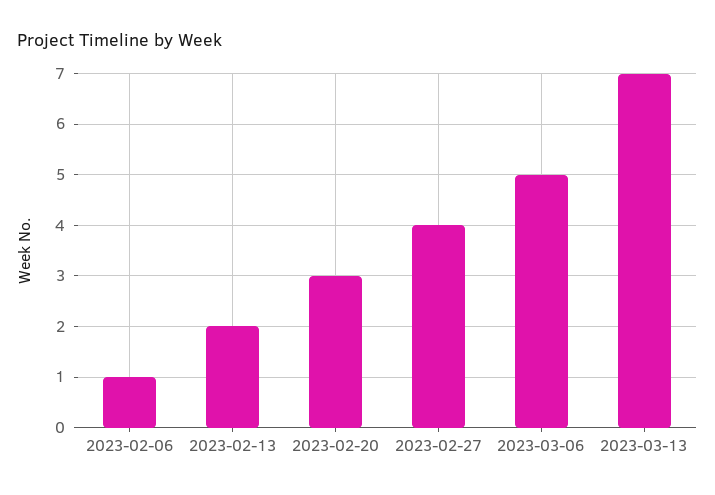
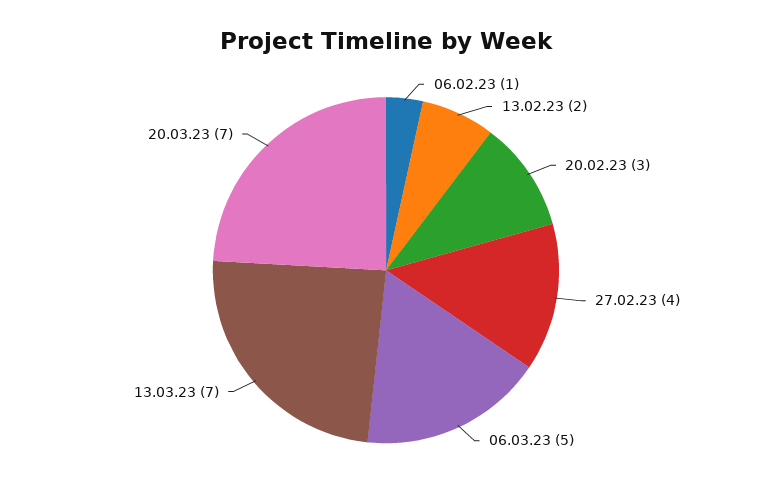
20.03.23: none -> 7

